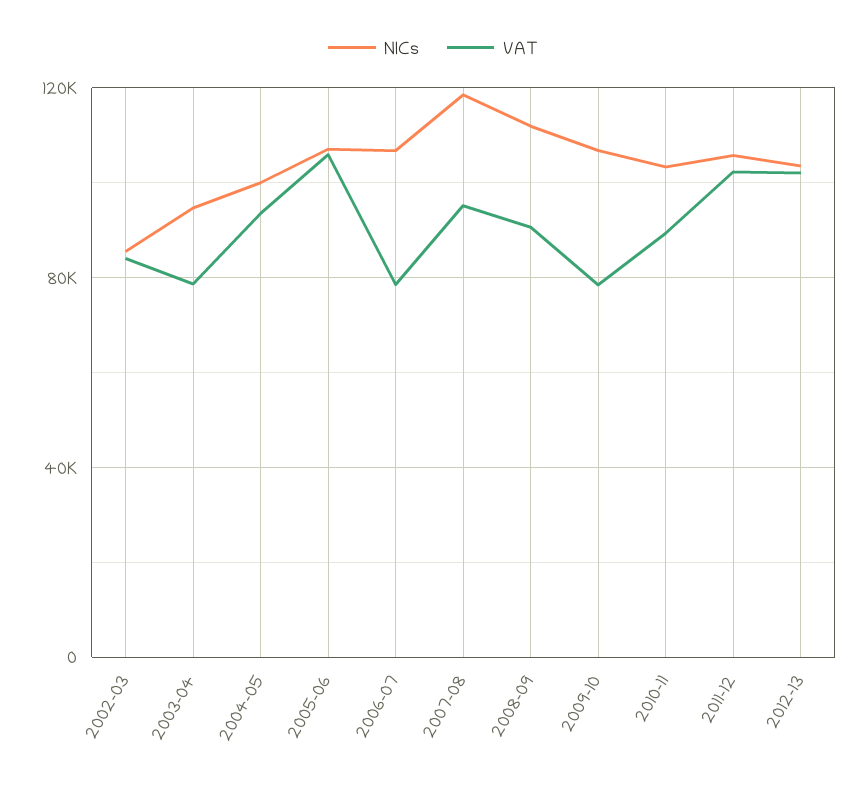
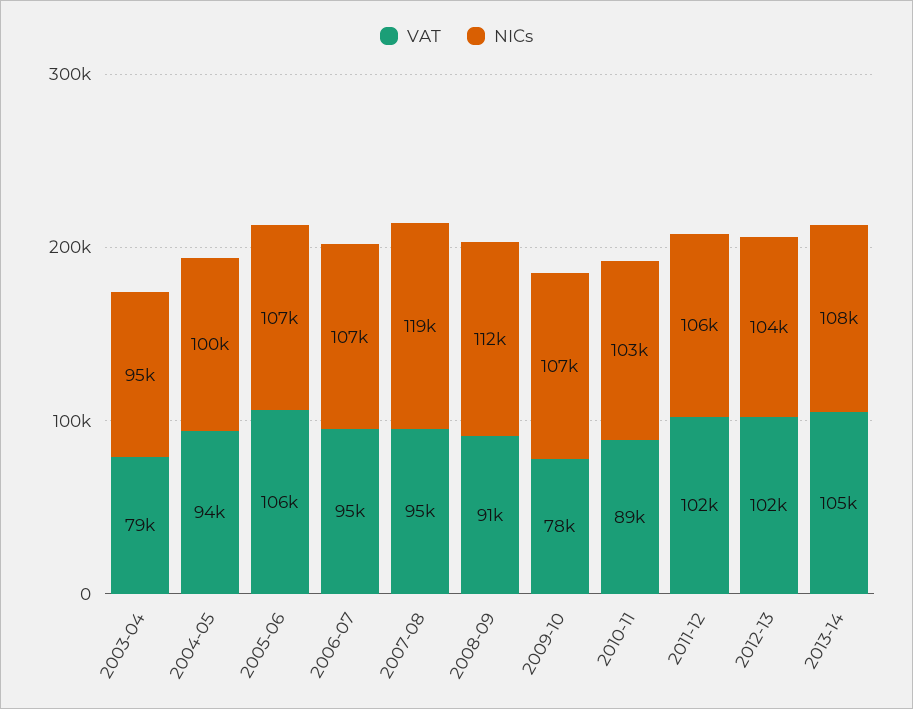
NICs, 2002-03: 85000 -> none
VAT, 2002-03: 85000 -> none
VAT, 2006-07: 80000 -> 95000
VAT, 2013-14: none -> 105000
NICs, 2013-14: none -> 108000

